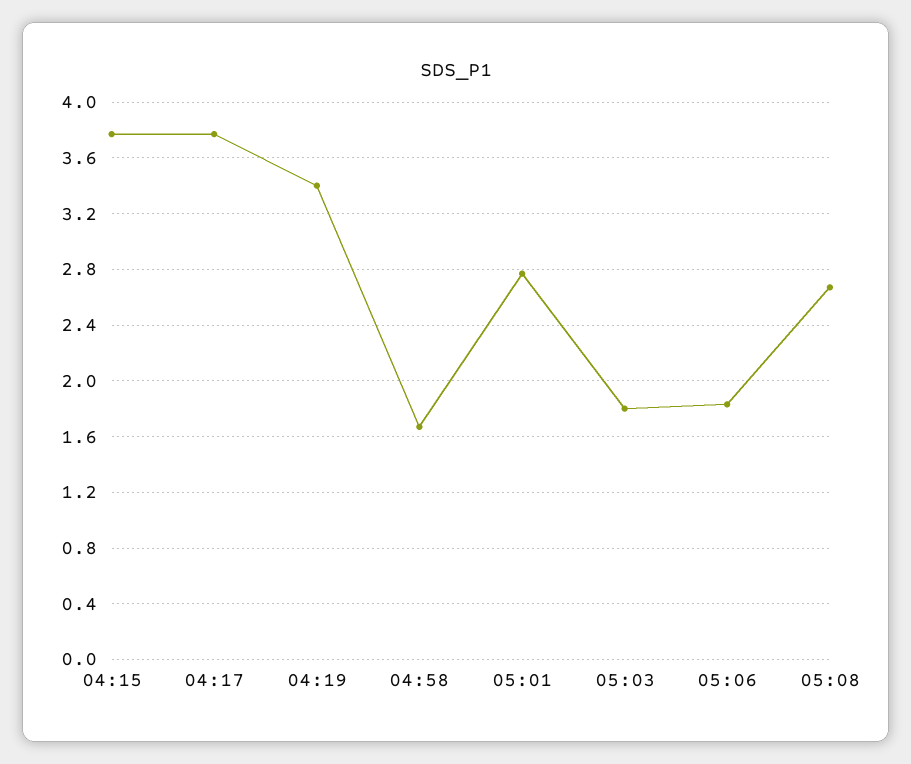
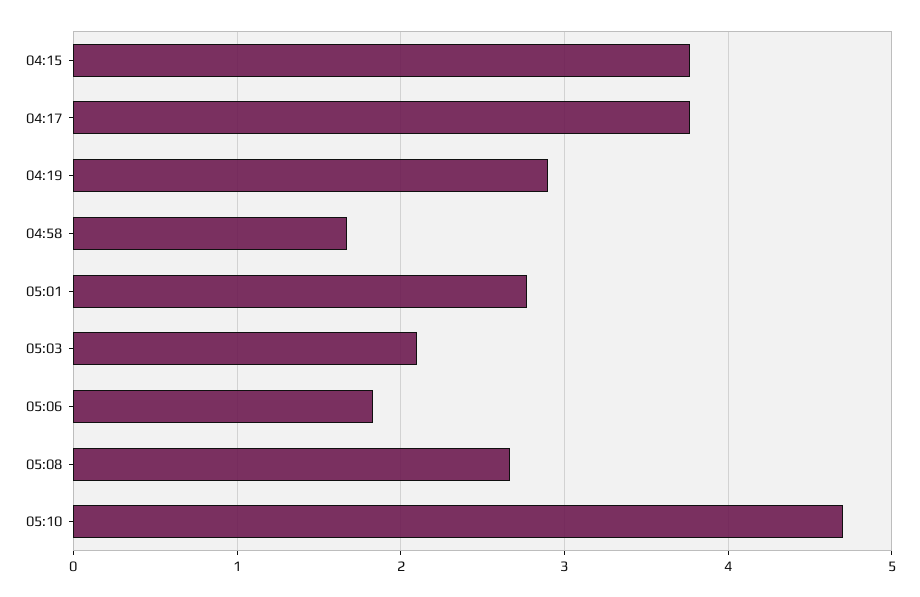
04:19: 3.4 -> 2.9
05:03: 1.8 -> 2.1
05:10: none -> 4.7

